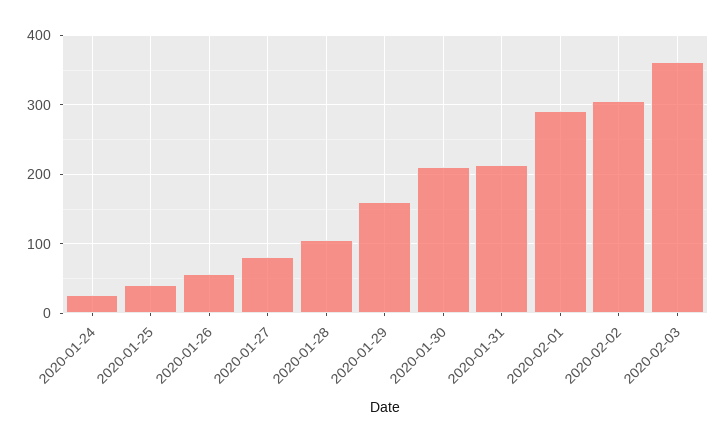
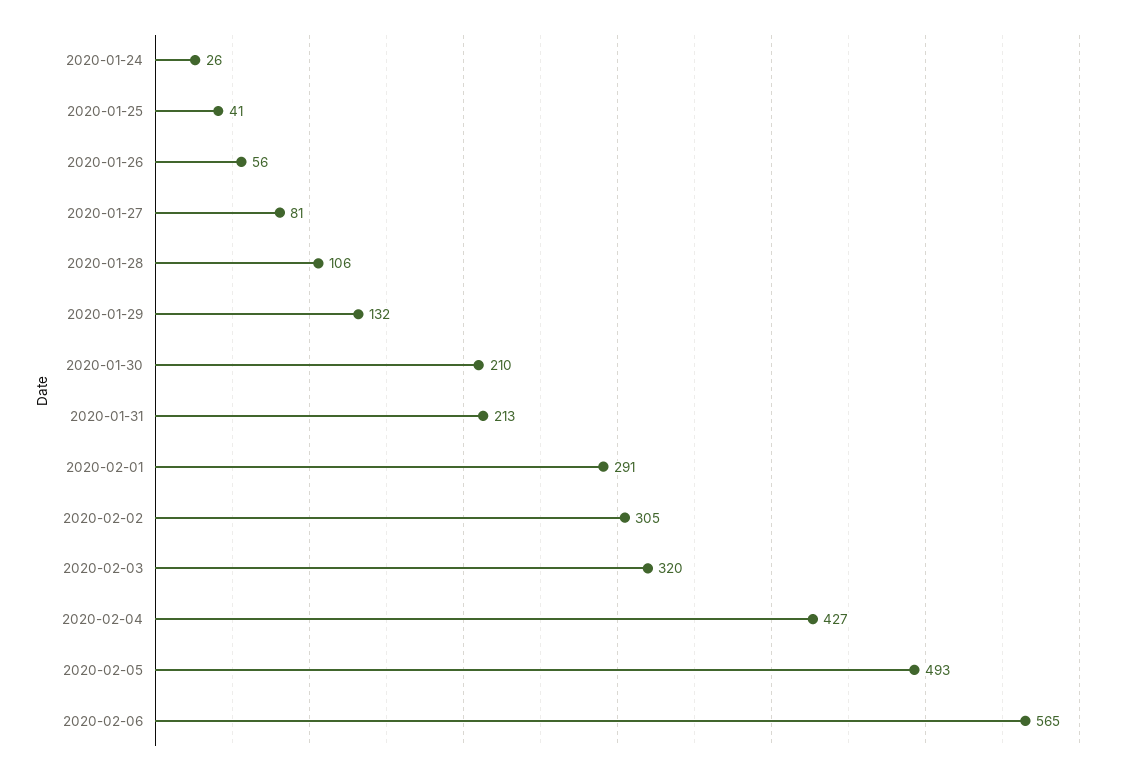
2020-01-29: 160 -> 132
2020-02-03: 360 -> 320
2020-02-04: none -> 427
2020-02-05: none -> 493
2020-02-06: none -> 565

